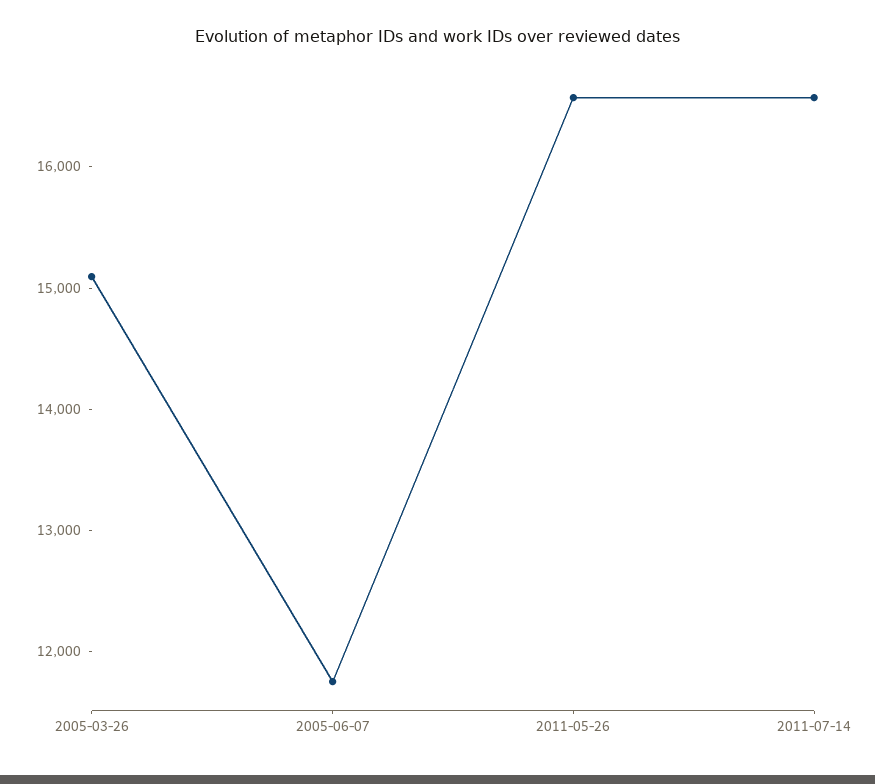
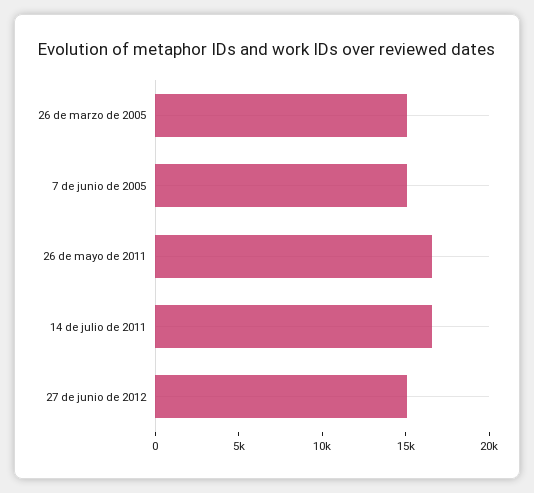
2005-06-07: 11800 -> 15000
27 de junio de 2012: none -> 15000

